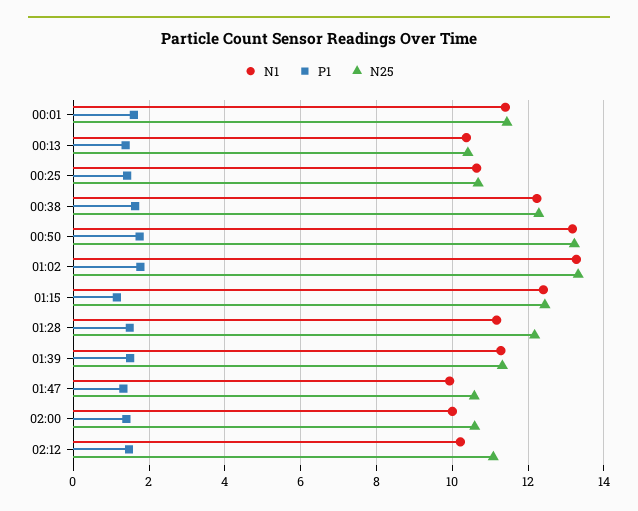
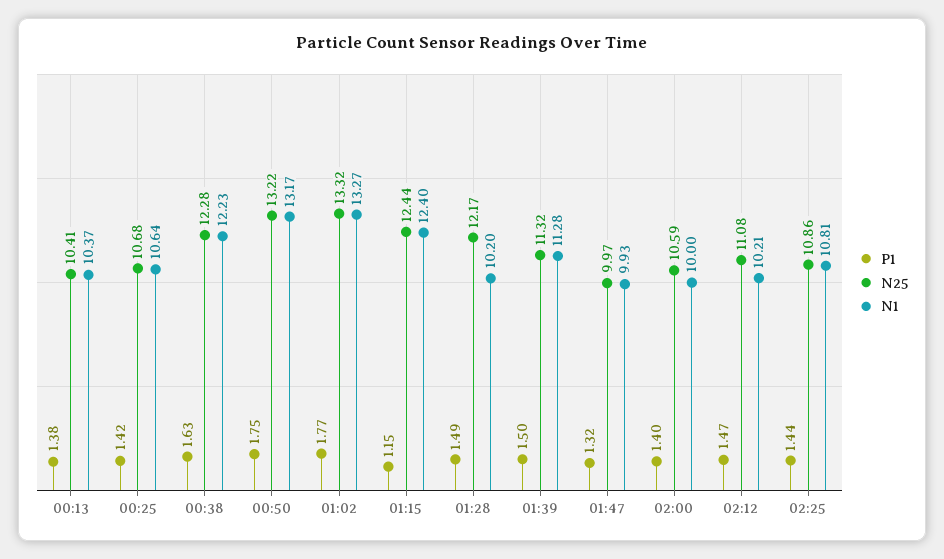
N1, 00:01: 11.4 -> none
P1, 00:01: 1.6 -> none
N25, 00:01: 11.4 -> none
N1, 01:28: 11.2 -> 10.2
N25, 01:47: 10.6 -> 9.97
P1, 02:25: none -> 1.44
N25, 02:25: none -> 10.86
N1, 02:25: none -> 10.81

